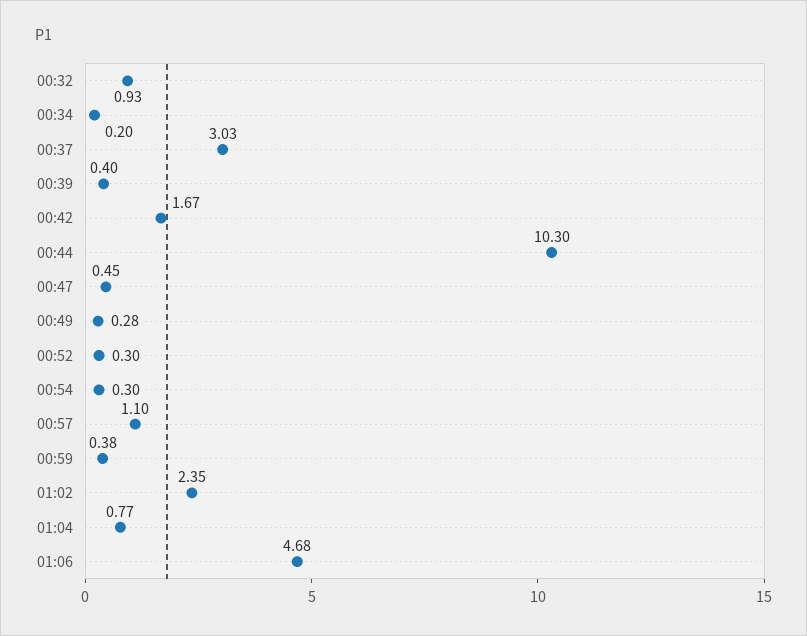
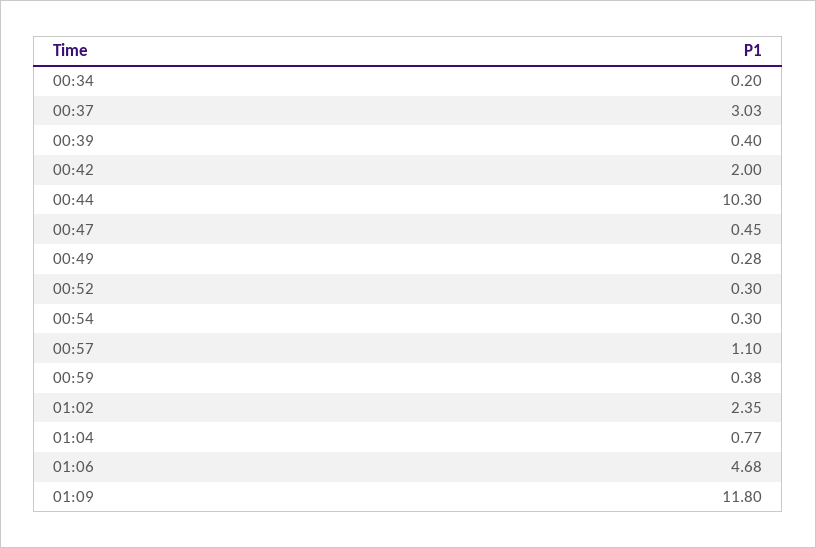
00:32: 0.93 -> none
00:42: 1.67 -> 2
01:09: none -> 11.8

